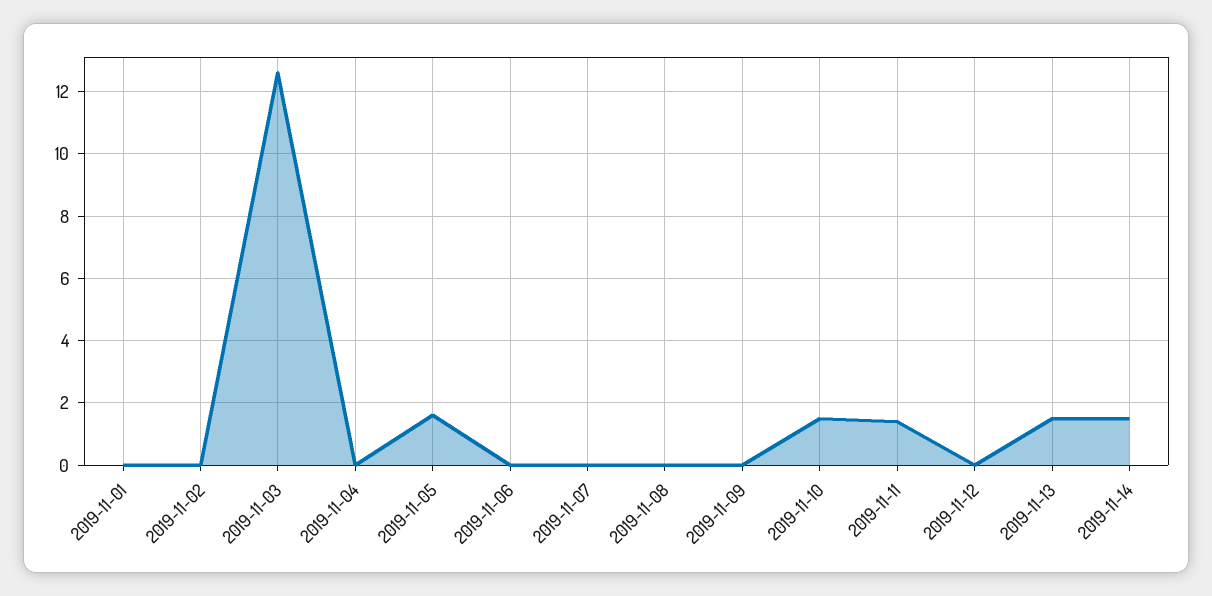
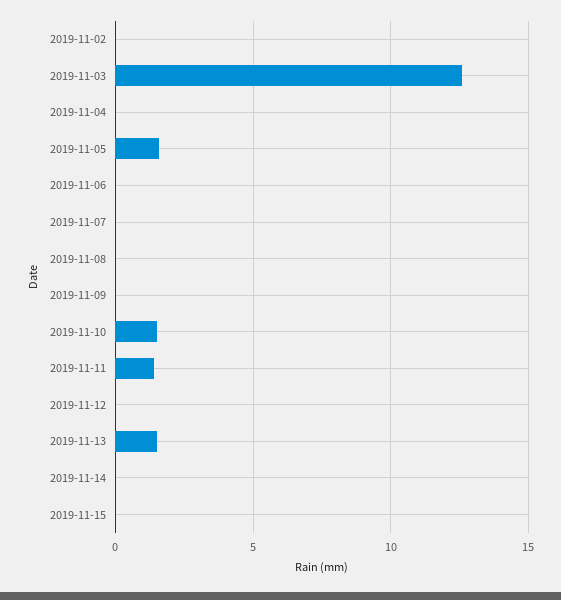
2019-11-01: 0 -> none
2019-11-14: 1.5 -> 0
2019-11-15: none -> 0

